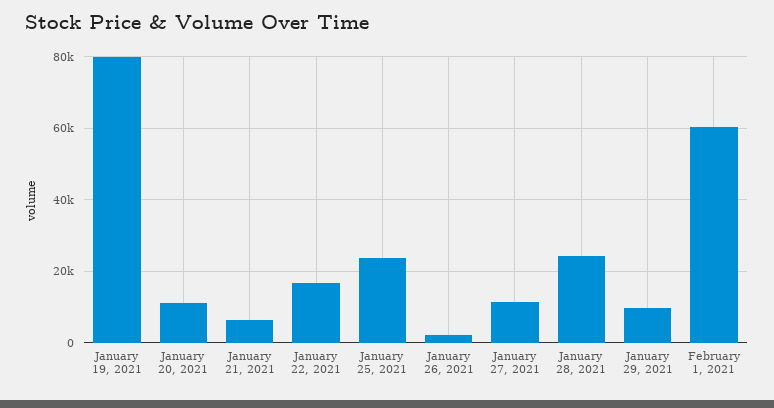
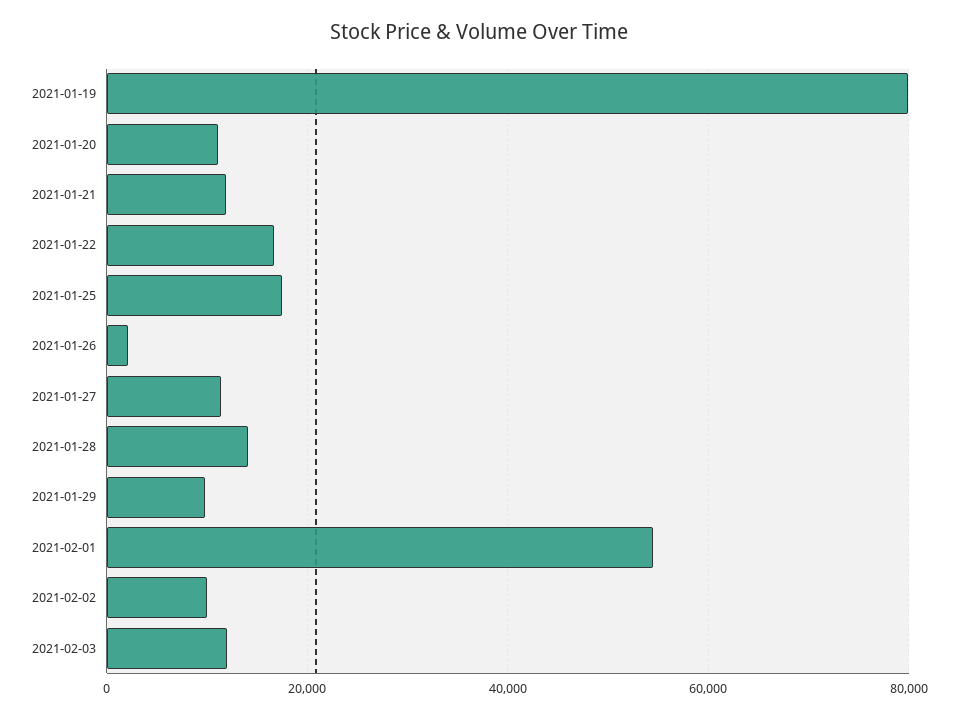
January 21, 2021: 6000 -> 12000
January 25, 2021: 24000 -> 18000
January 28, 2021: 24000 -> 14000
February 1, 2021: 60000 -> 54000
2021-02-02: none -> 10000
2021-02-03: none -> 12000

